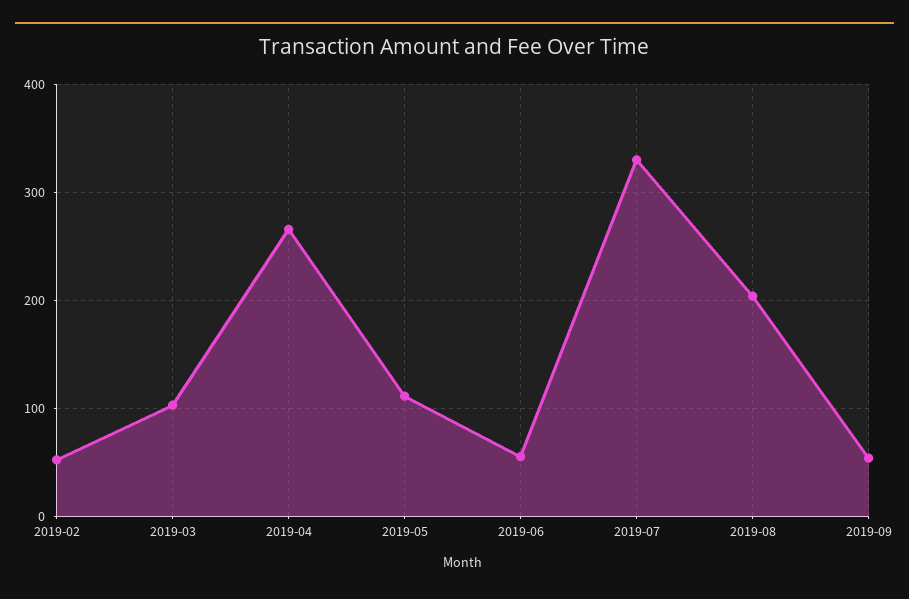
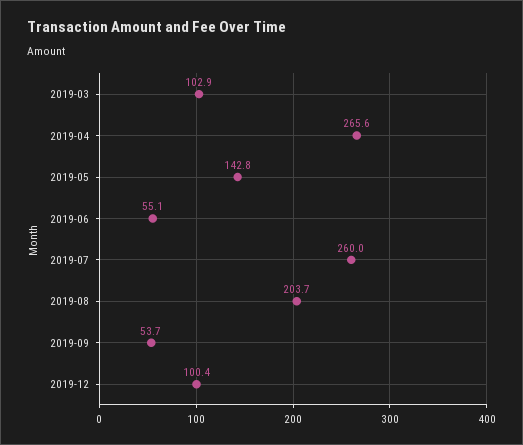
2019-02: 50 -> none
2019-05: 110 -> 142.8
2019-07: 330 -> 260
2019-12: none -> 100.4

